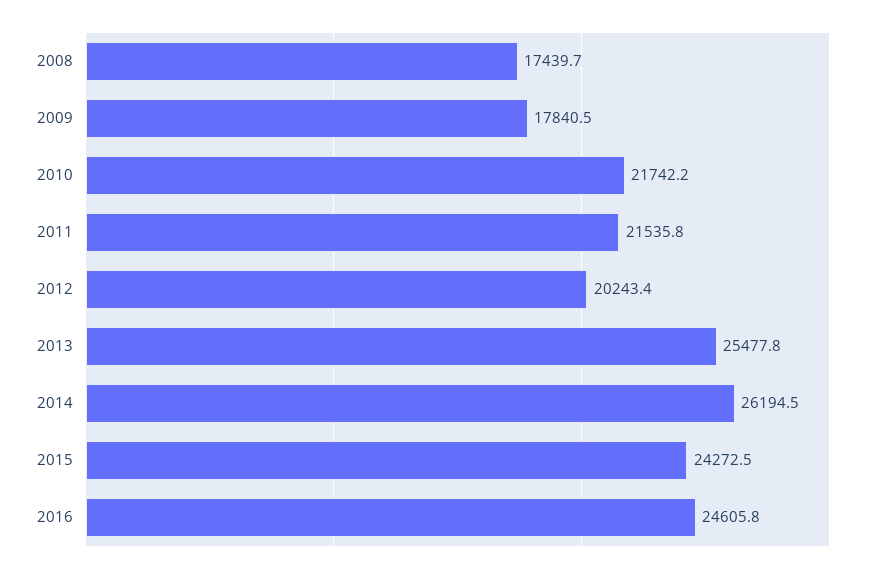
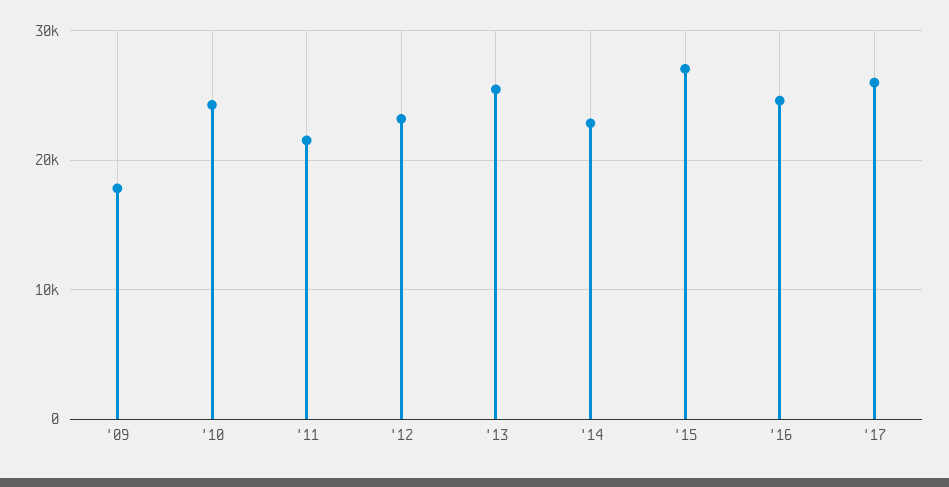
2008: 17439.7 -> none
2010: 21742.2 -> 24000
2012: 20243.4 -> 23000
2014: 26194.5 -> 23000
2015: 24272.5 -> 27000
'17: none -> 26000

